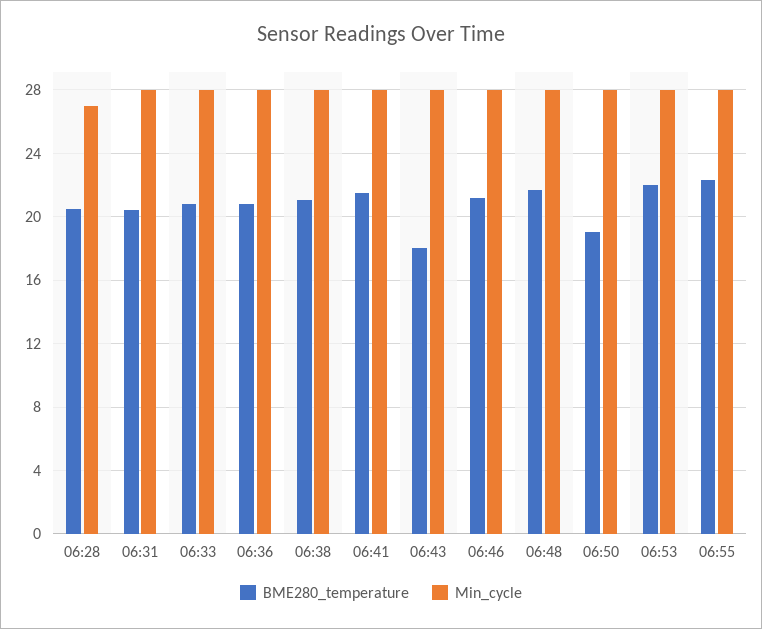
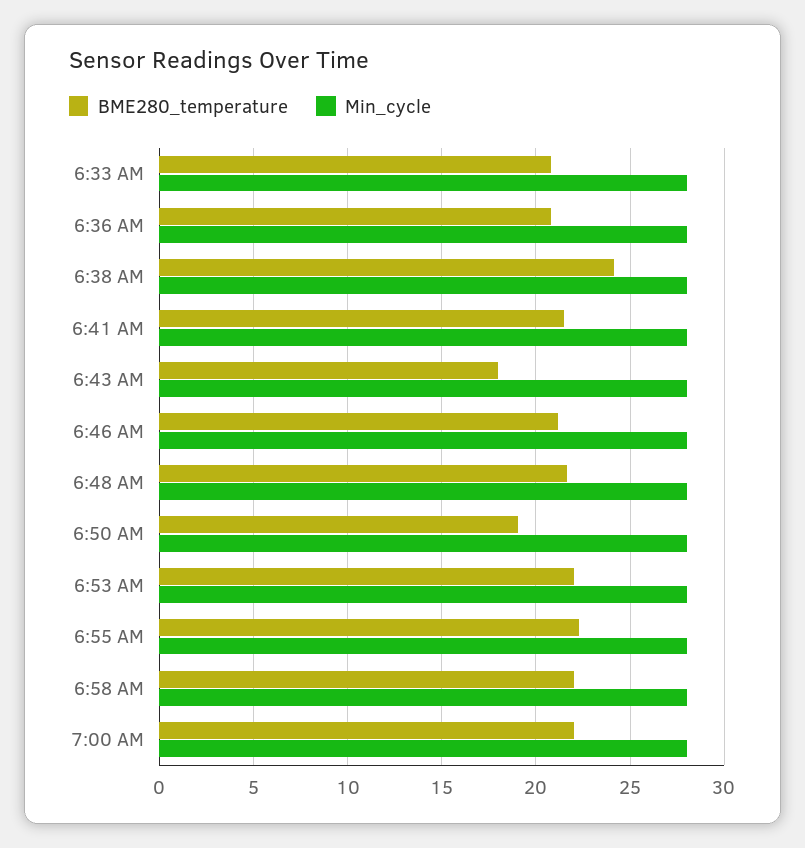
BME280_temperature, 06:28: 20.5 -> none
Min_cycle, 06:28: 27 -> none
BME280_temperature, 06:31: 20.5 -> none
Min_cycle, 06:31: 28 -> none
BME280_temperature, 06:38: 21 -> 24
BME280_temperature, 6:58 AM: none -> 22
Min_cycle, 6:58 AM: none -> 28
BME280_temperature, 7:00 AM: none -> 22
Min_cycle, 7:00 AM: none -> 28

